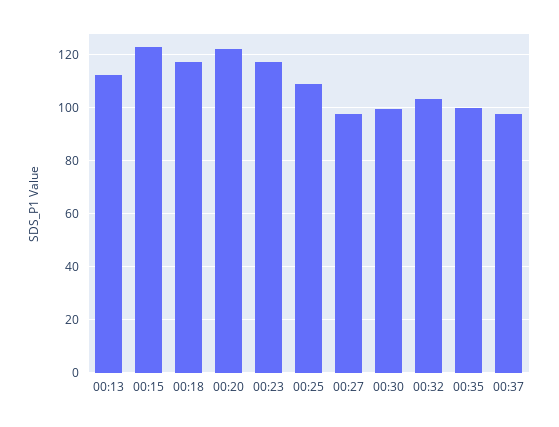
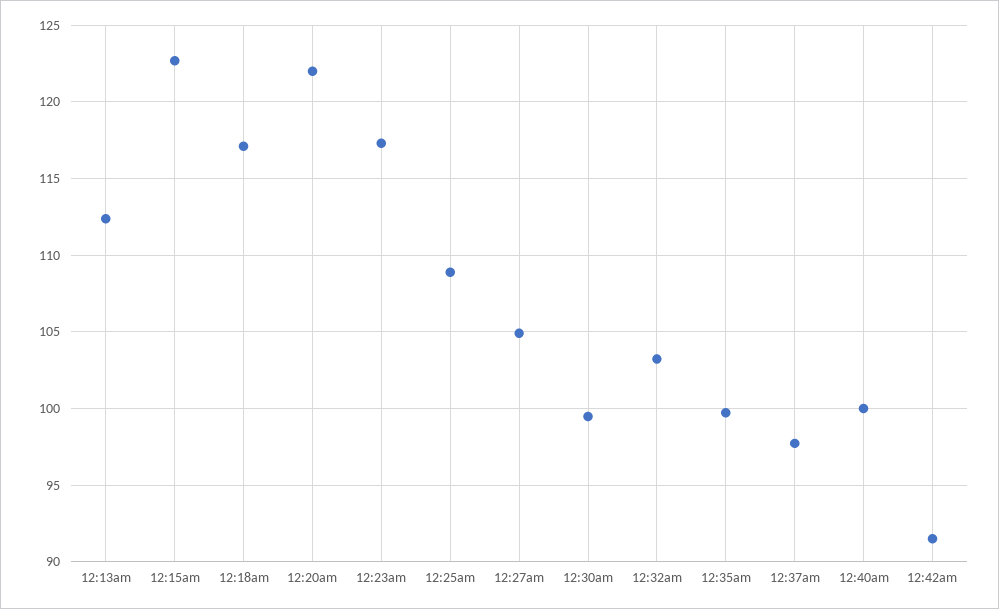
00:27: 97.5 -> 105
12:40am: none -> 100
12:42am: none -> 91.5

